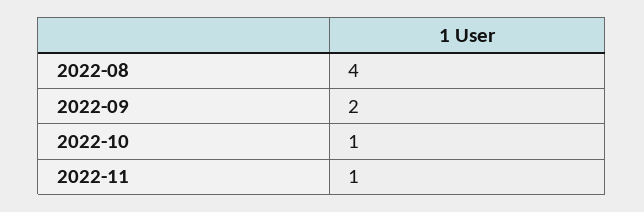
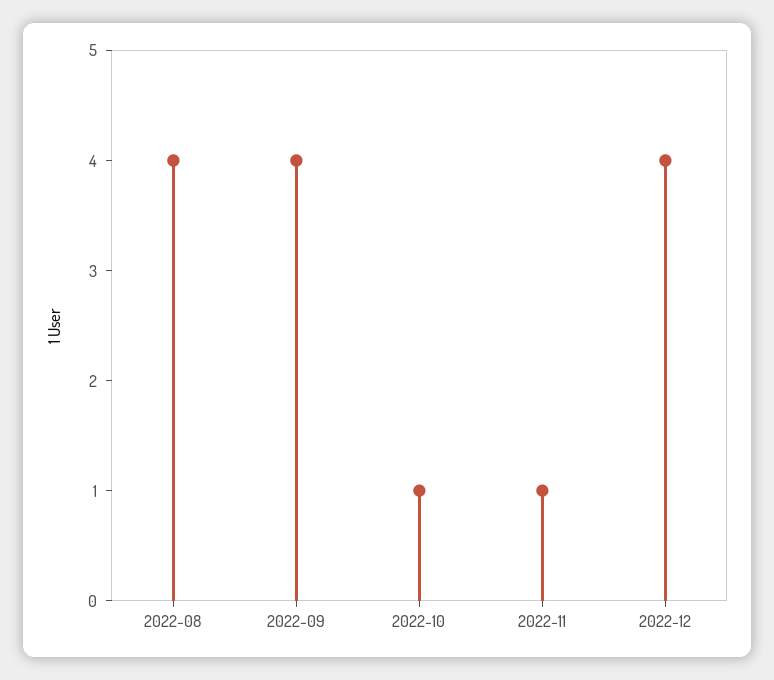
2022-09: 2 -> 4
2022-12: none -> 4

